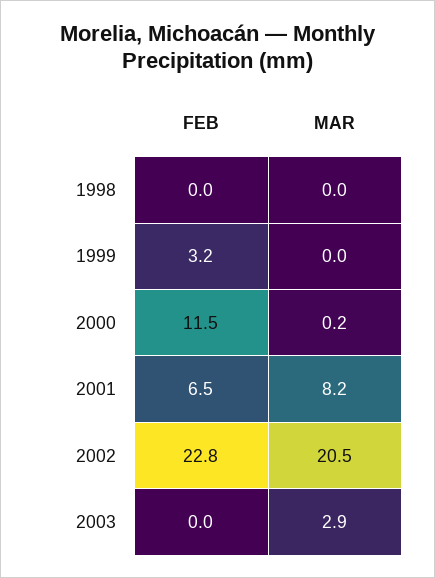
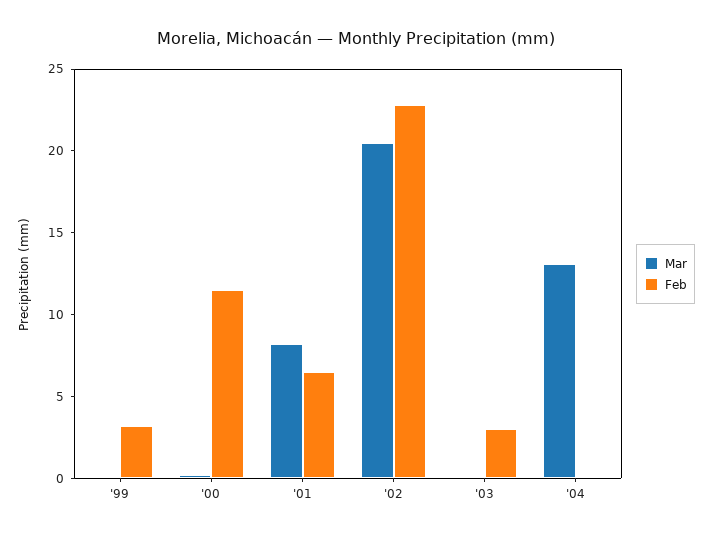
FEB, 1998: 0 -> none
MAR, 1998: 0 -> none
FEB, 2003: 0 -> 3
MAR, 2003: 2.9 -> 0
MAR, '04: none -> 13
FEB, '04: none -> 0

